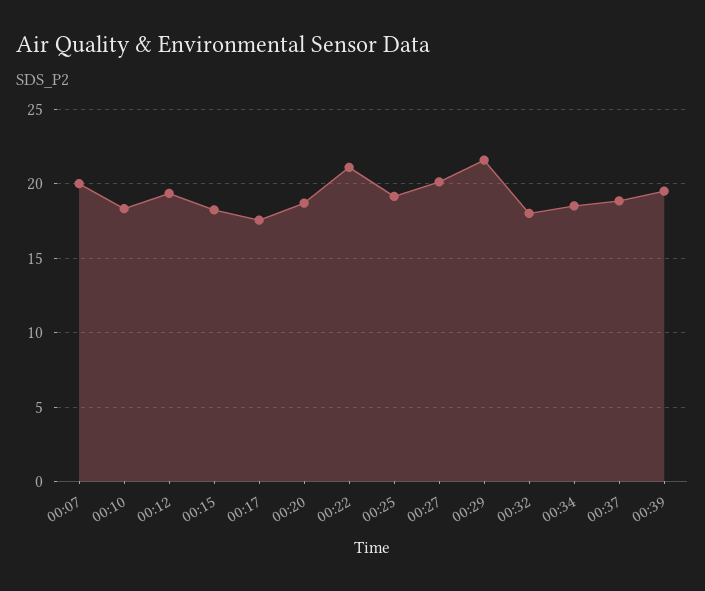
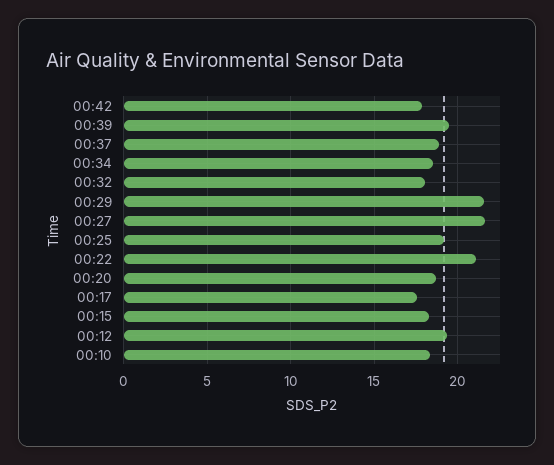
00:07: 20 -> none
00:27: 20 -> 21.5
00:42: none -> 18

